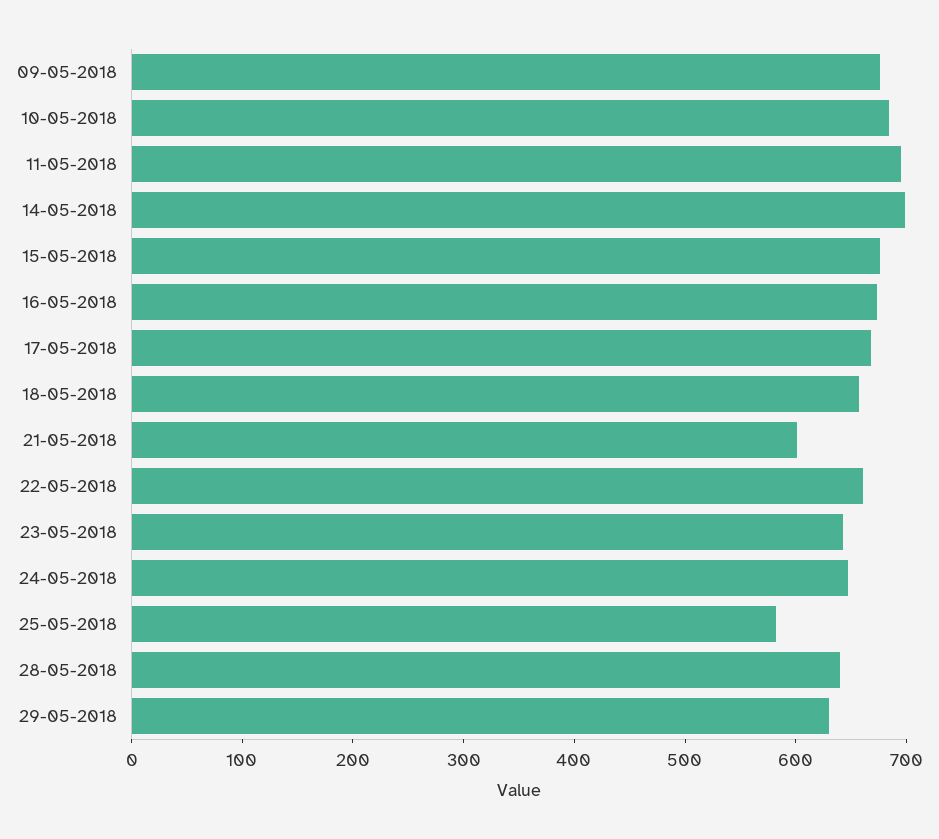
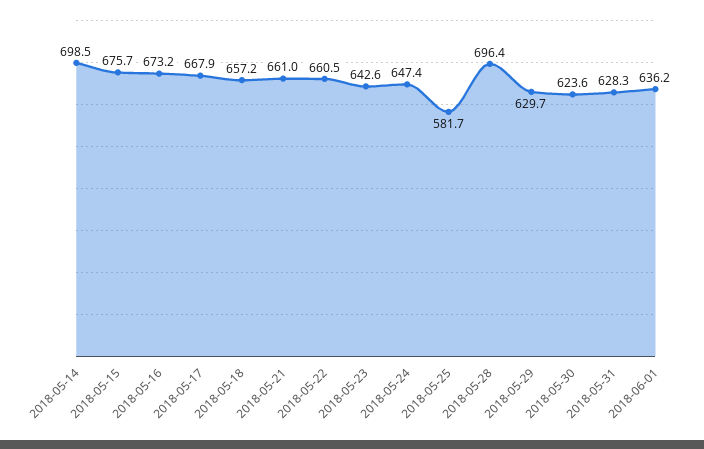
09-05-2018: 680 -> none
10-05-2018: 680 -> none
11-05-2018: 700 -> none
21-05-2018: 600 -> 661
28-05-2018: 640 -> 696.4
2018-05-30: none -> 623.6
2018-05-31: none -> 628.3
2018-06-01: none -> 636.2

